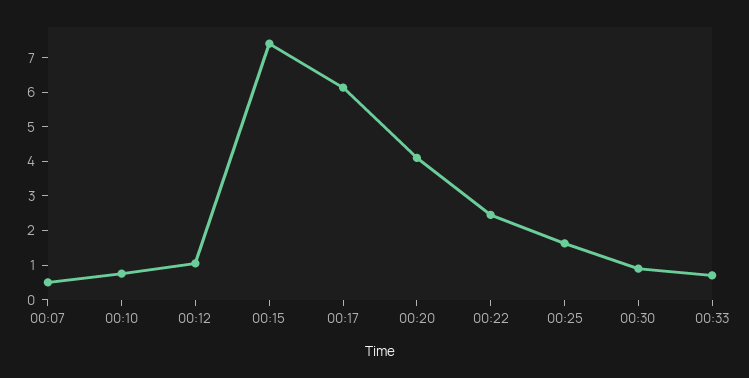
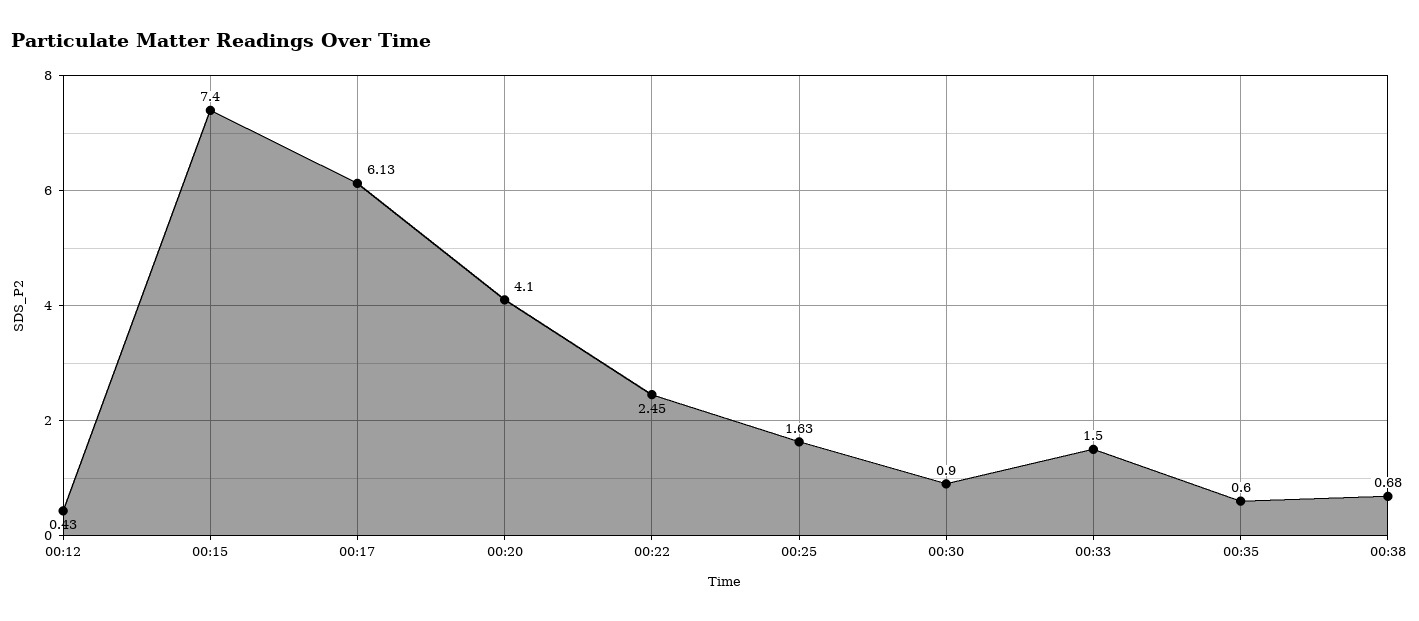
00:07: 0.5 -> none
00:10: 0.75 -> none
00:12: 1 -> 0.43
00:33: 0.75 -> 1.5
00:35: none -> 0.6
00:38: none -> 0.68

